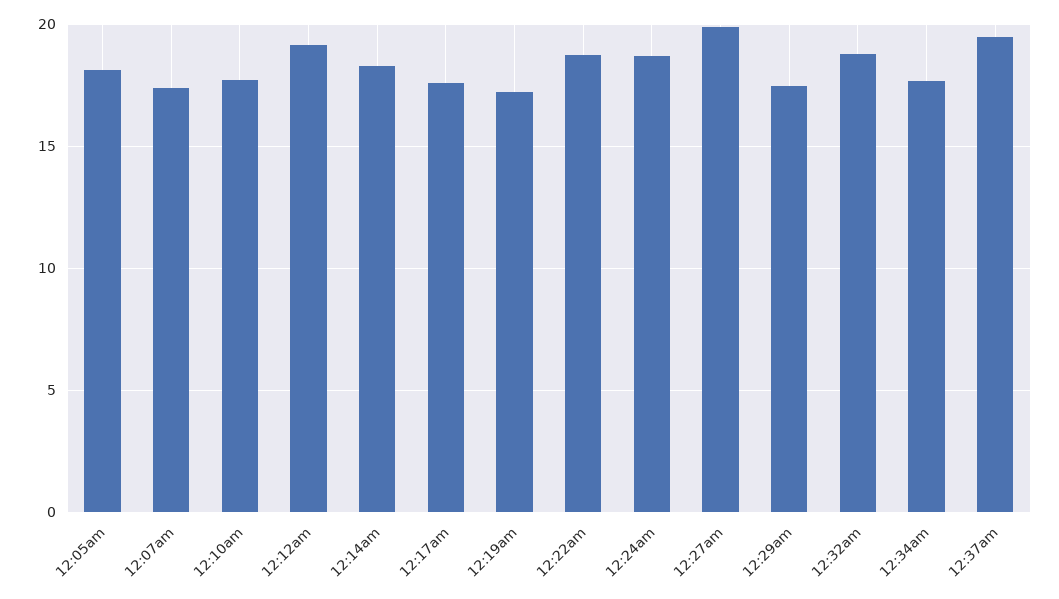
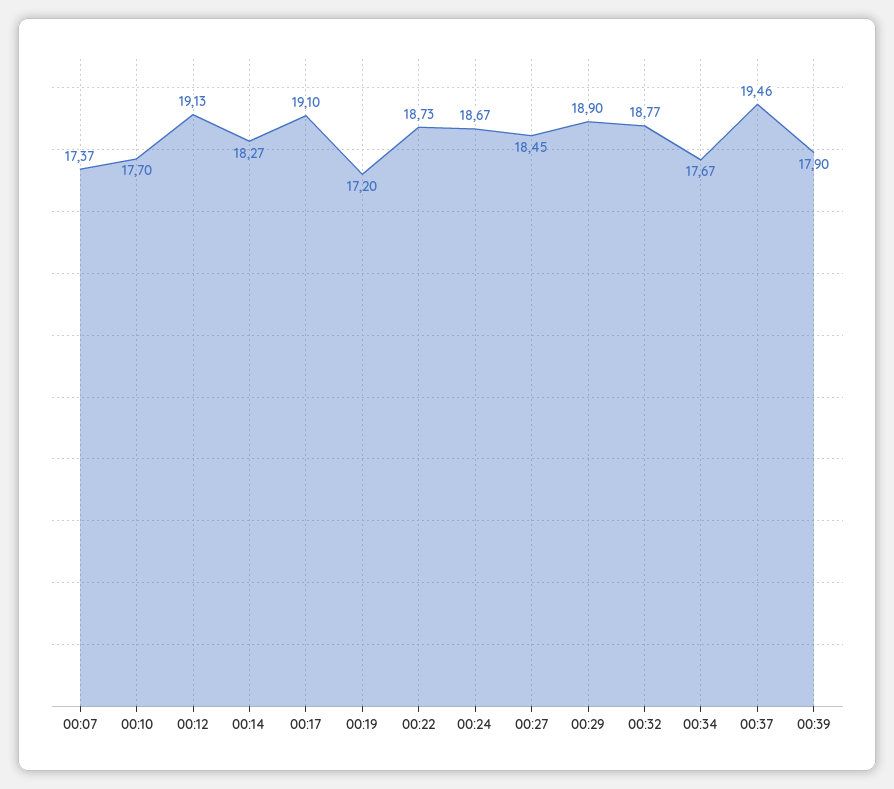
12:05am: 18 -> none
12:17am: 17.5 -> 19.1
12:27am: 20 -> 18.45
12:29am: 17.5 -> 18.9
00:39: none -> 17.9

